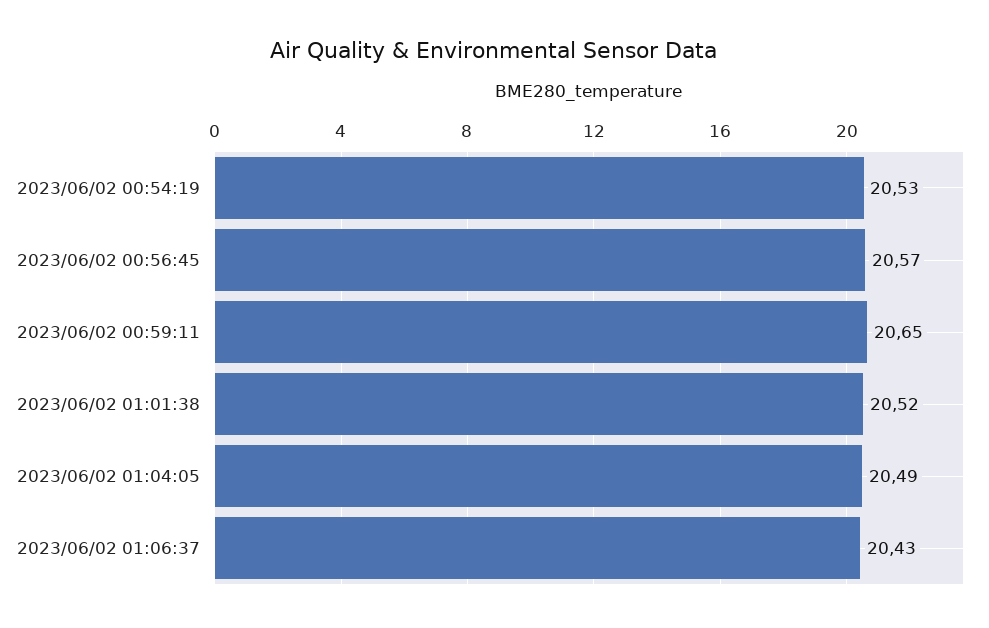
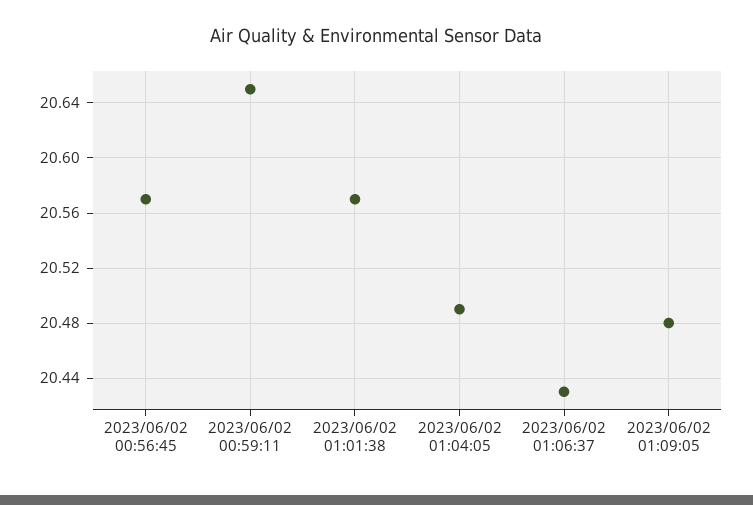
2023/06/02 00:54:19: 20.53 -> none
2023/06/02 01:01:38: 20.52 -> 20.57
2023/06/02 01:09:05: none -> 20.48

